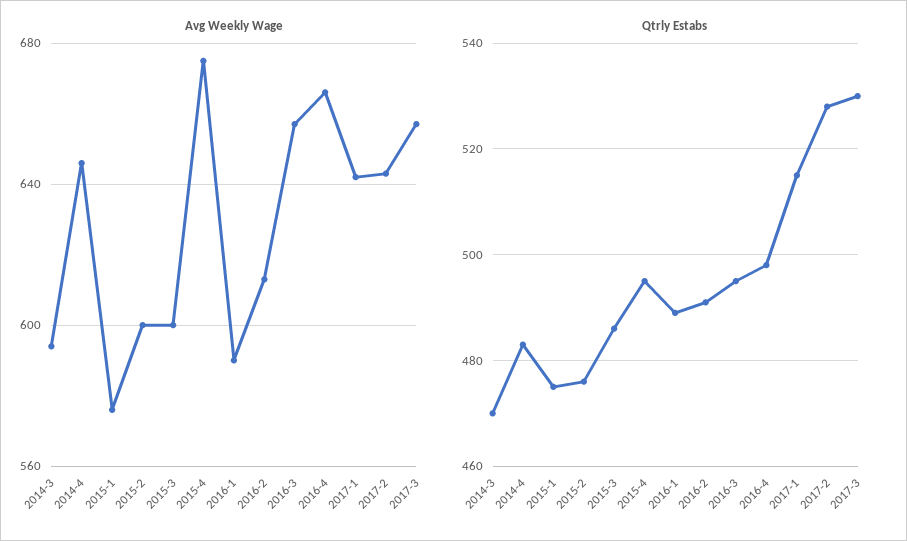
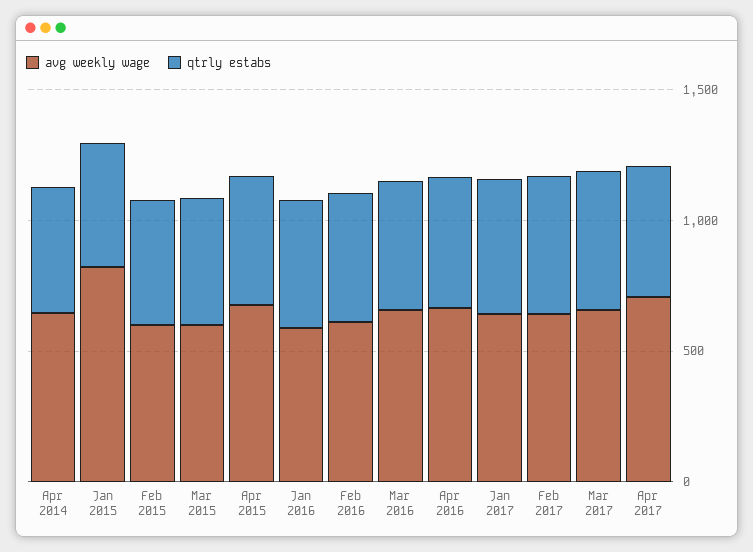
Avg Weekly Wage, 2014-3: 595 -> none
Avg Weekly Wage, 2015-1: 575 -> 800
Qtrly Estabs, 2014-3: 470 -> none
Avg Weekly Wage, Apr 2017: none -> 700
Qtrly Estabs, Apr 2017: none -> 500

